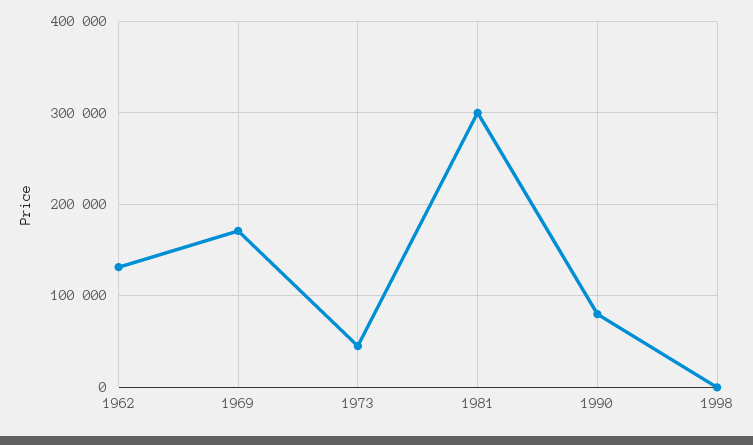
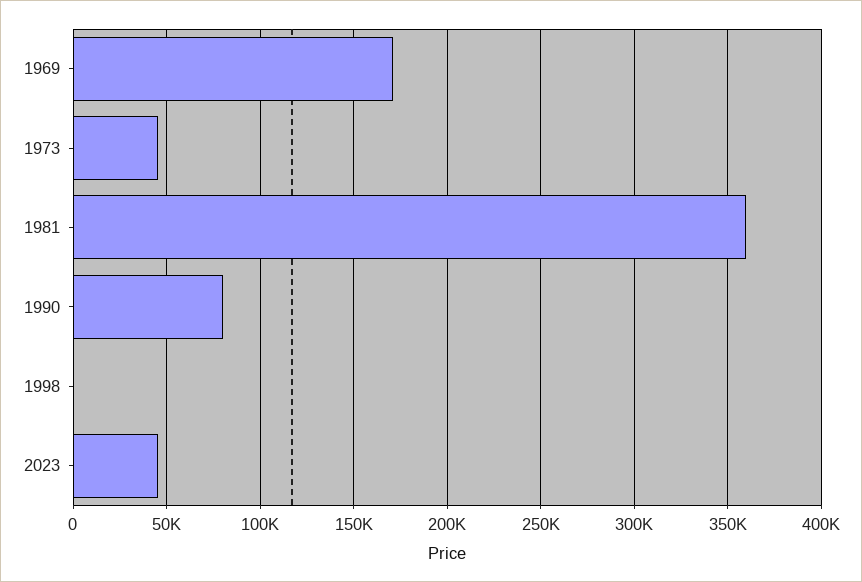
1962: 130000 -> none
1981: 300000 -> 360000
2023: none -> 45000

